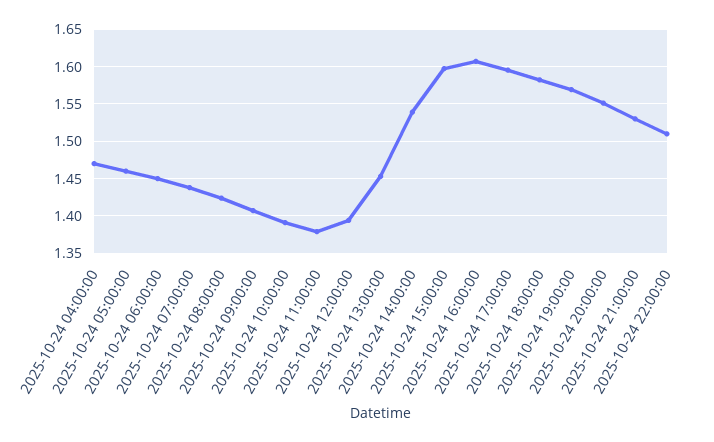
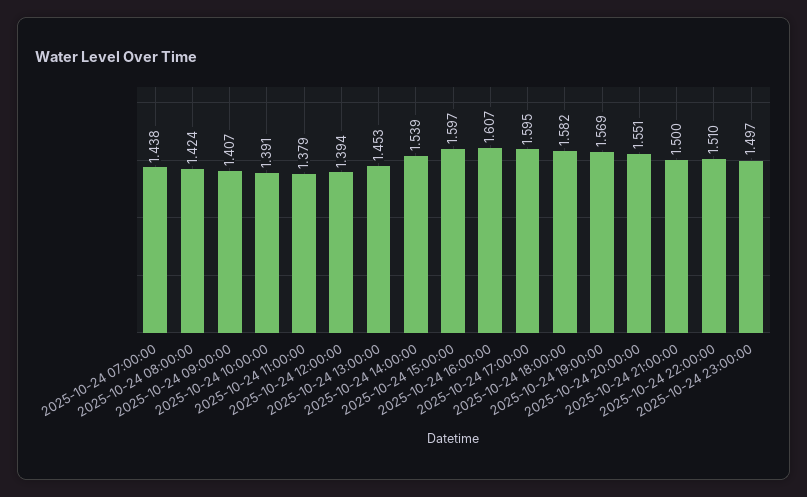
2025-10-24 04:00:00: 1.47 -> none
2025-10-24 05:00:00: 1.46 -> none
2025-10-24 06:00:00: 1.45 -> none
2025-10-24 21:00:00: 1.53 -> 1.5
2025-10-24 23:00:00: none -> 1.497

